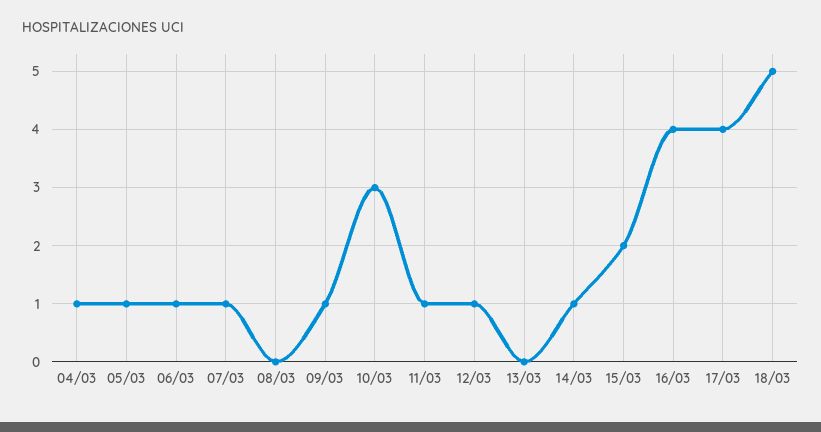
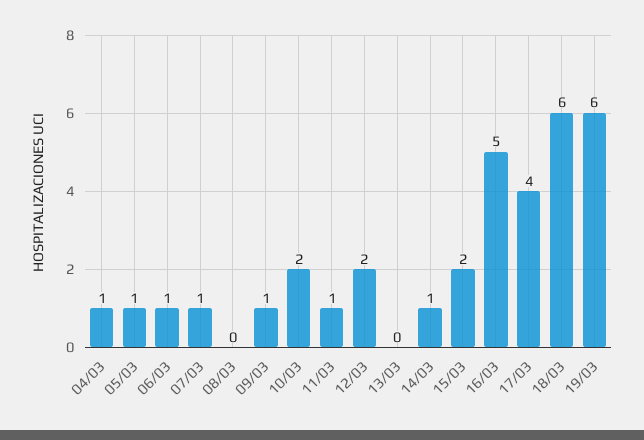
10/03: 3 -> 2
12/03: 1 -> 2
16/03: 4 -> 5
18/03: 5 -> 6
19/03: none -> 6

